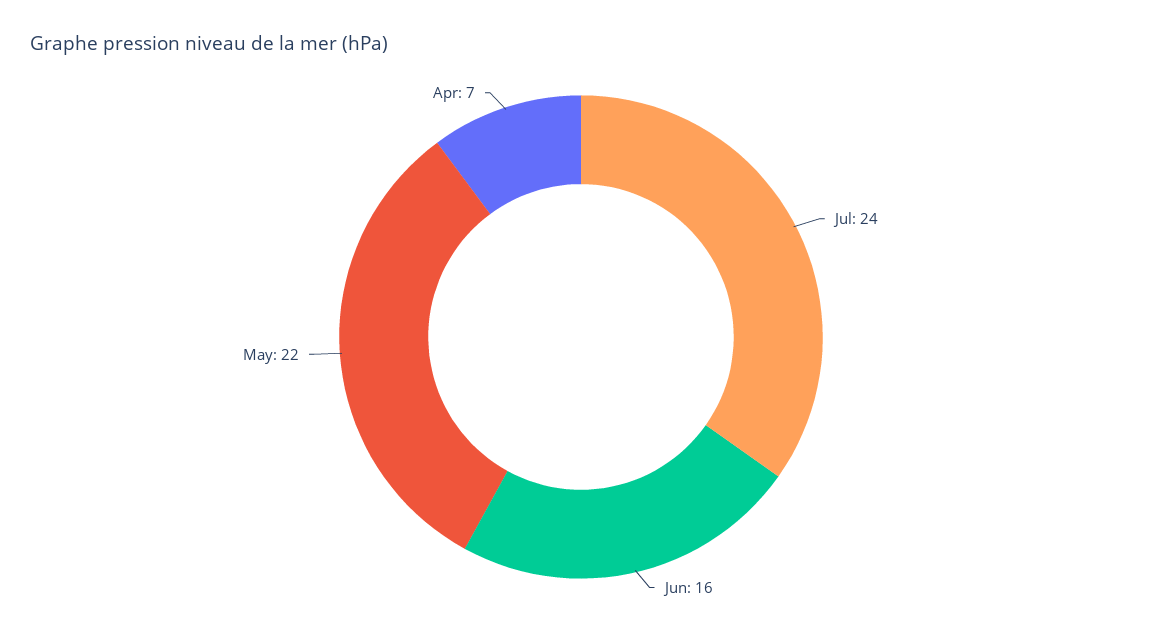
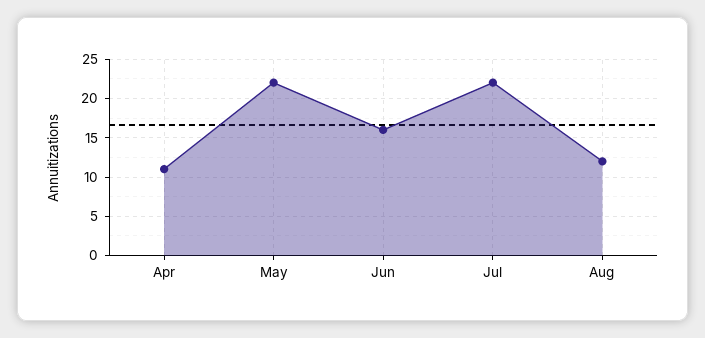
Jul: 24 -> 22
Apr: 7 -> 11
Aug: none -> 12

